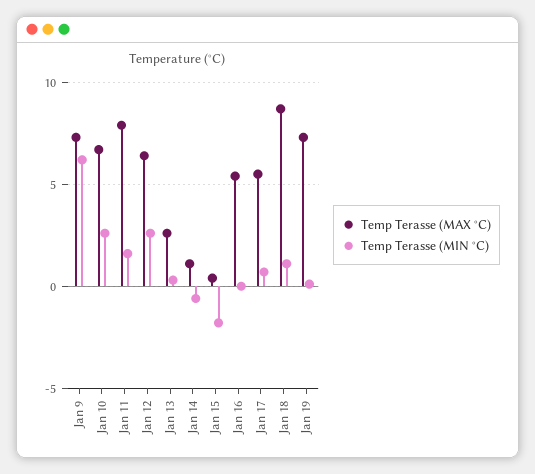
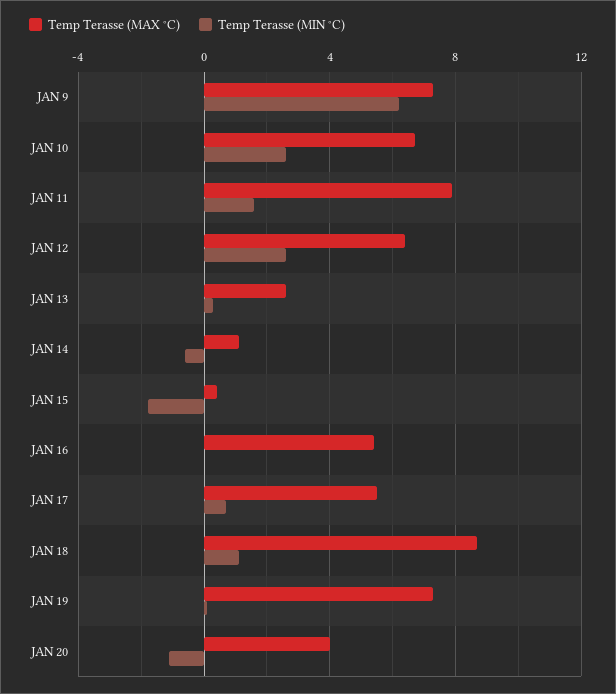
Temp Terasse (MAX °C), JAN 20: none -> 4
Temp Terasse (MIN °C), JAN 20: none -> -1

